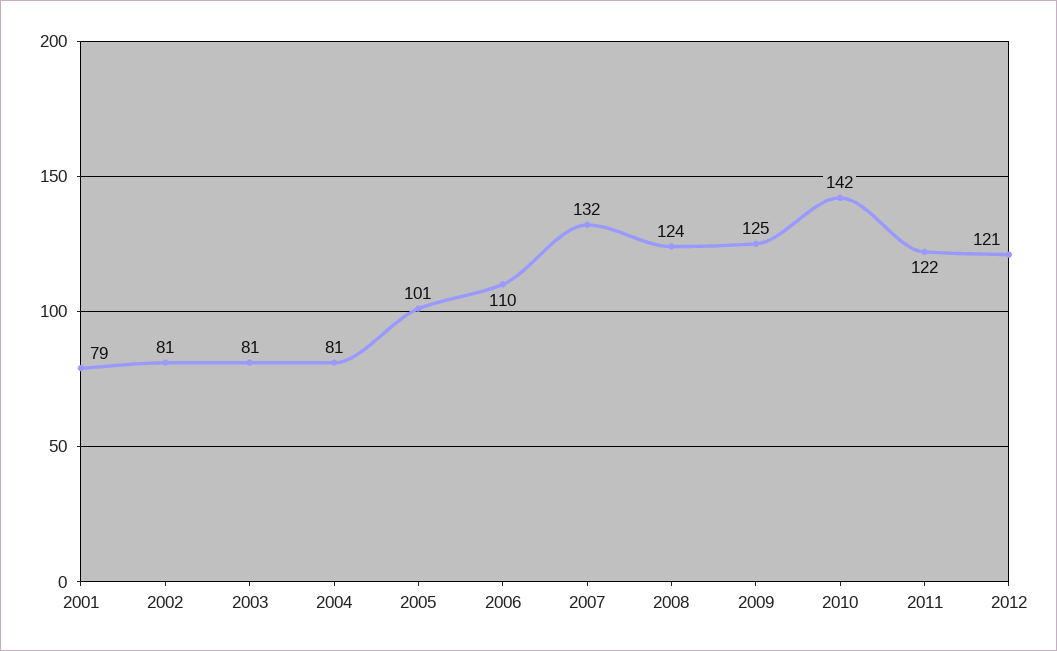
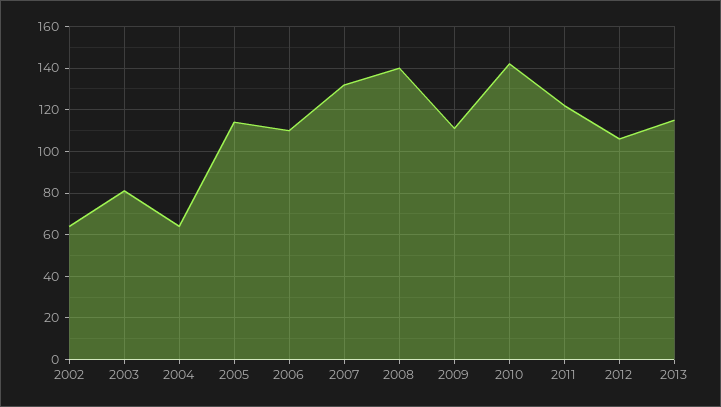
2001: 79 -> none
2002: 81 -> 65
2004: 81 -> 65
2005: 101 -> 115
2008: 124 -> 140
2009: 125 -> 110
2012: 121 -> 105
2013: none -> 115

